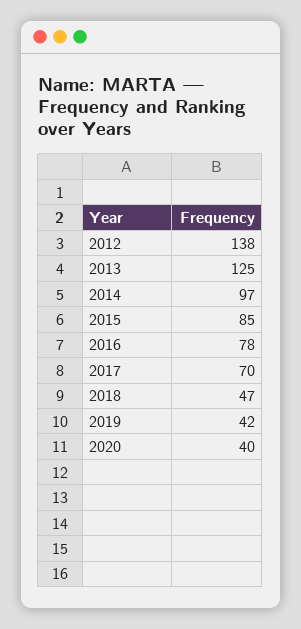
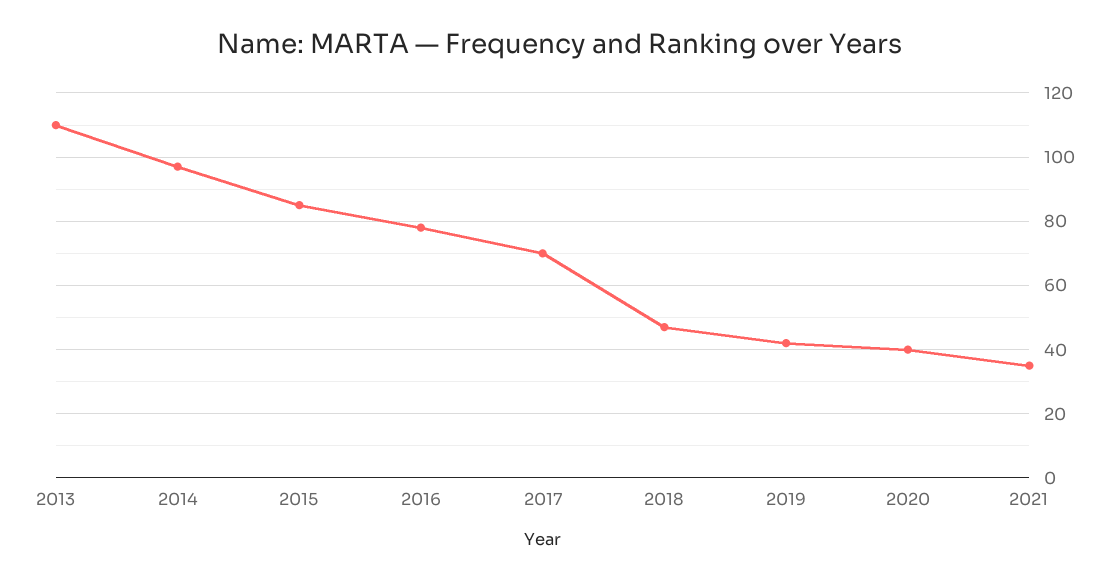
2012: 138 -> none
2013: 125 -> 110
2021: none -> 35

